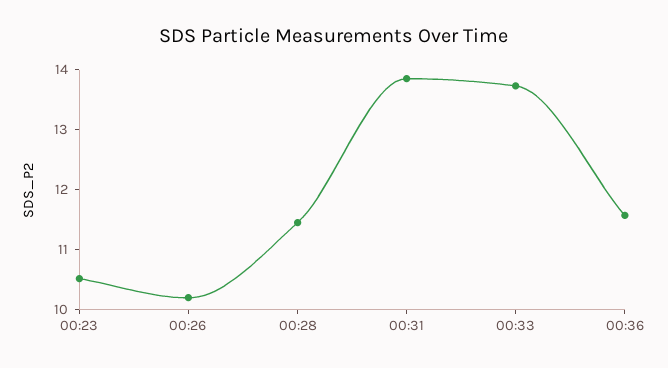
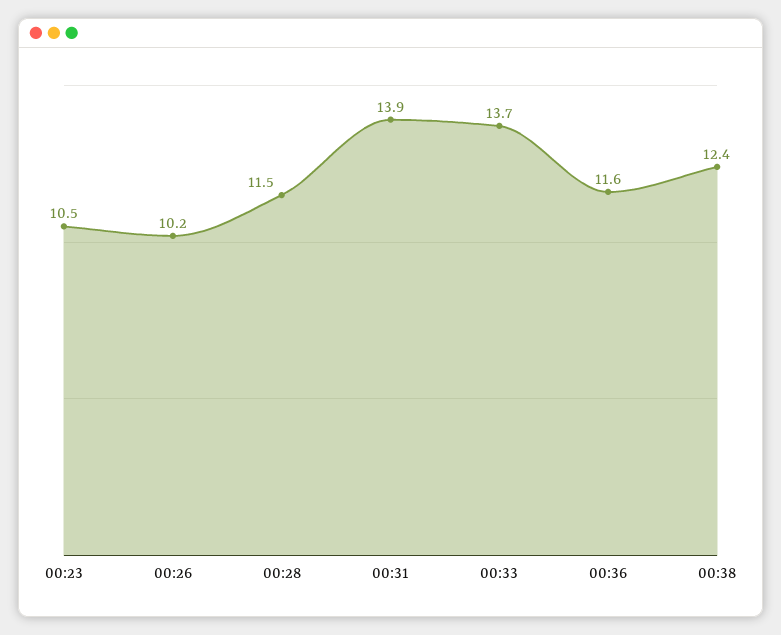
00:38: none -> 12.4

